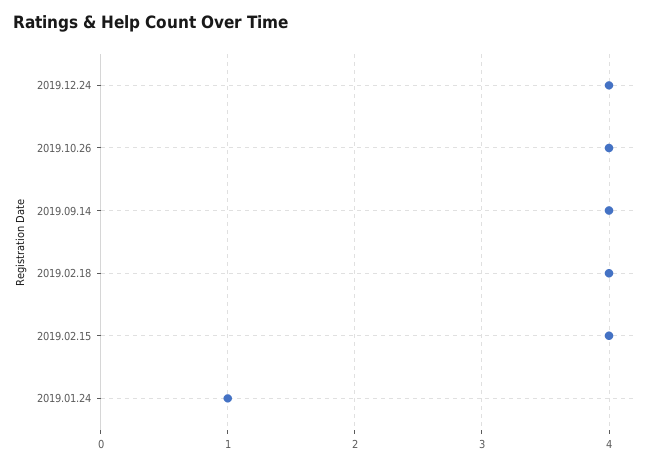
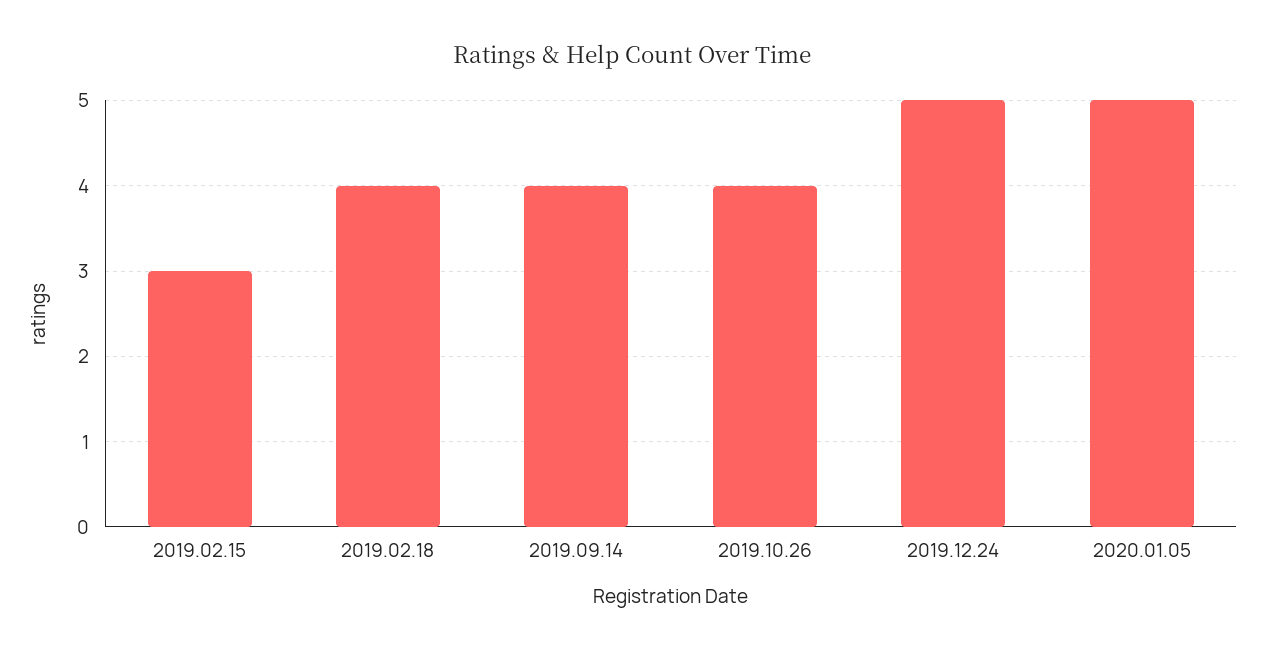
2019.12.24: 4 -> 5
2019.02.15: 4 -> 3
2019.01.24: 1 -> none
2020.01.05: none -> 5

